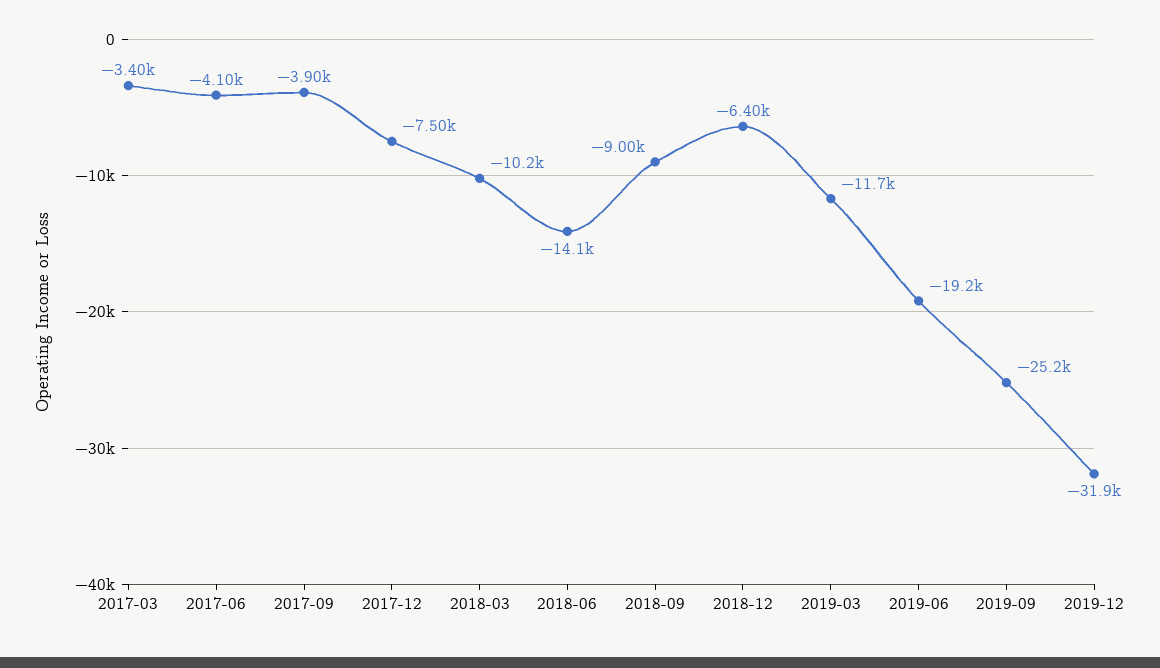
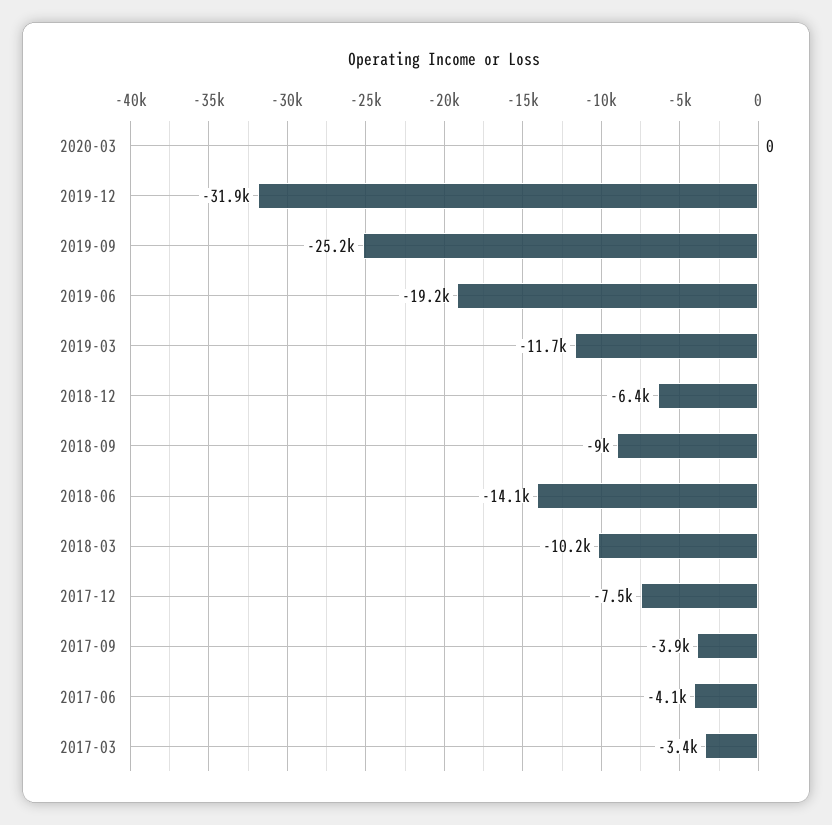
2020-03: none -> 0

